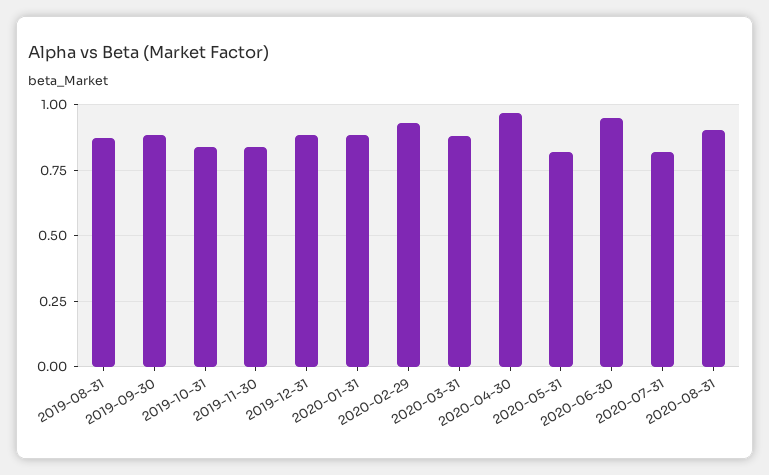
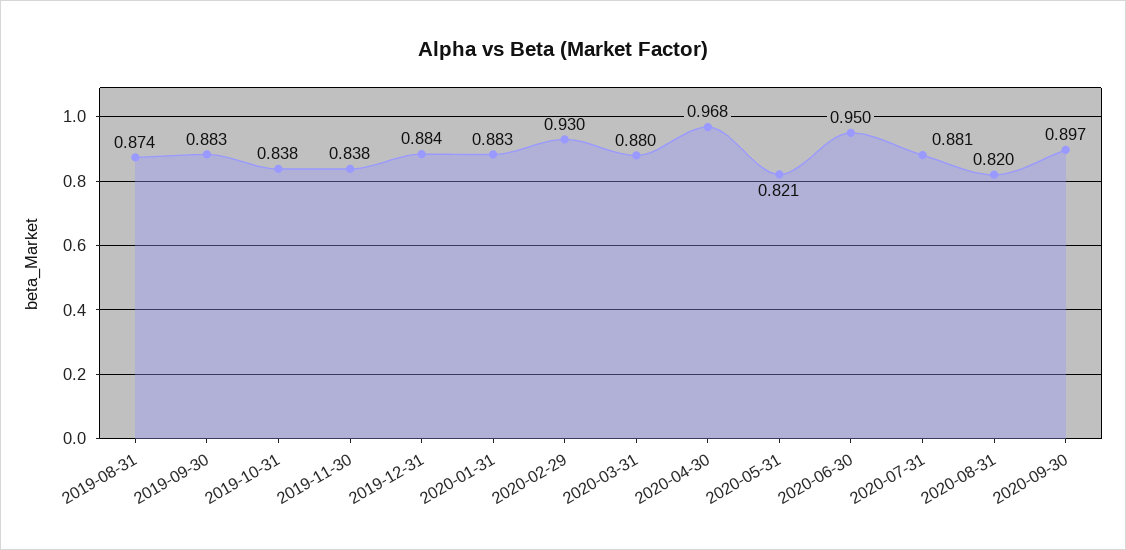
2020-07-31: 0.825 -> 0.881
2020-08-31: 0.9 -> 0.82
2020-09-30: none -> 0.897

